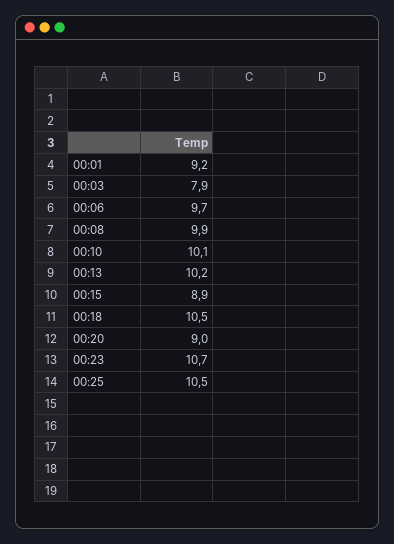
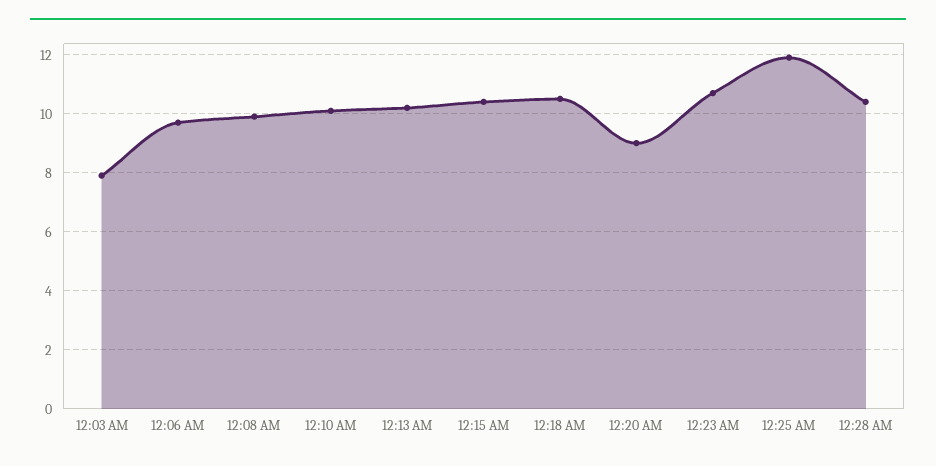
00:01: 9.2 -> none
00:15: 8.9 -> 10.5
00:25: 10.5 -> 12
12:28 AM: none -> 10.5

